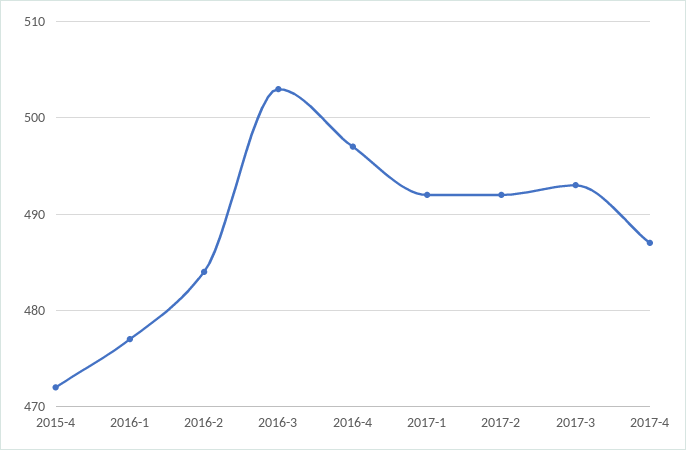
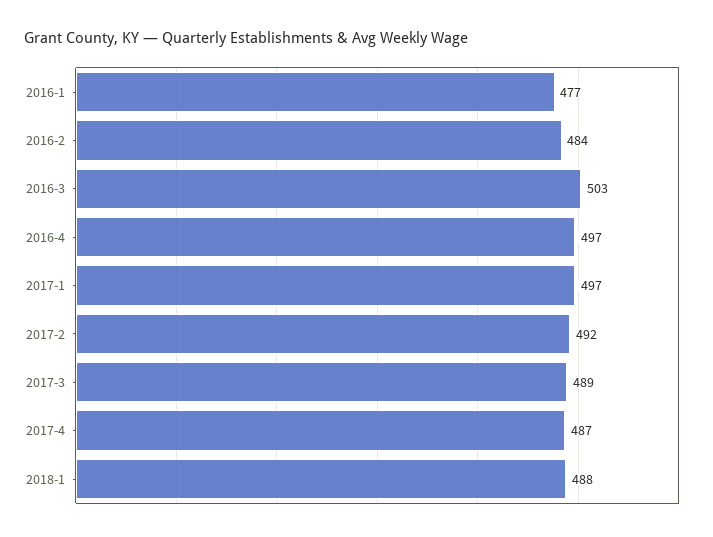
2015-4: 472 -> none
2017-1: 492 -> 497
2017-3: 493 -> 489
2018-1: none -> 488

